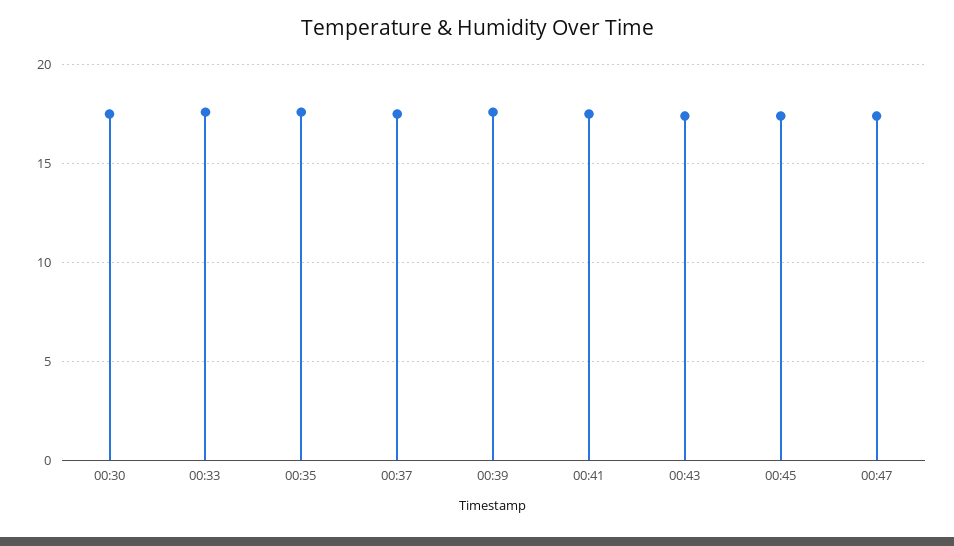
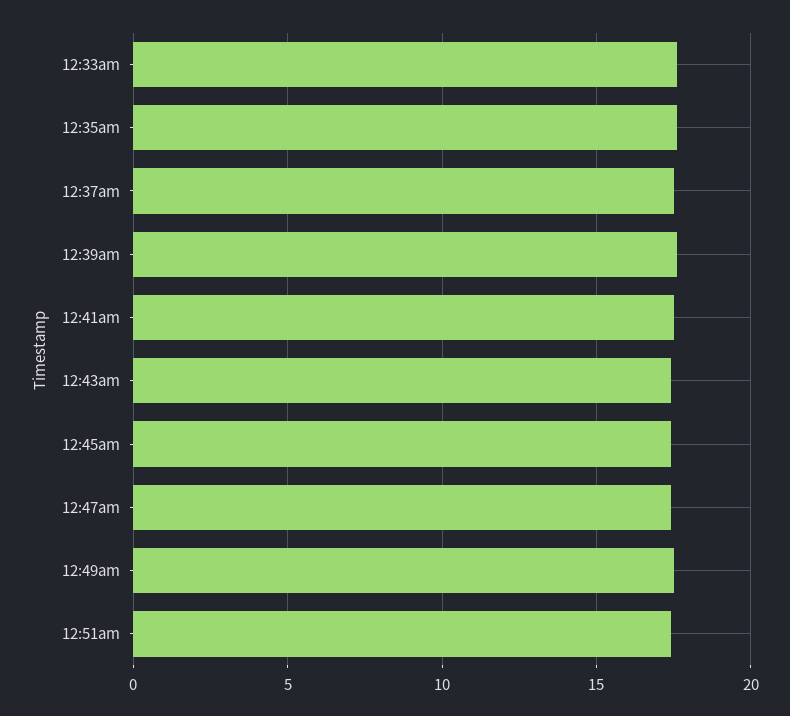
00:30: 17.5 -> none
12:49am: none -> 17.5
12:51am: none -> 17.5

